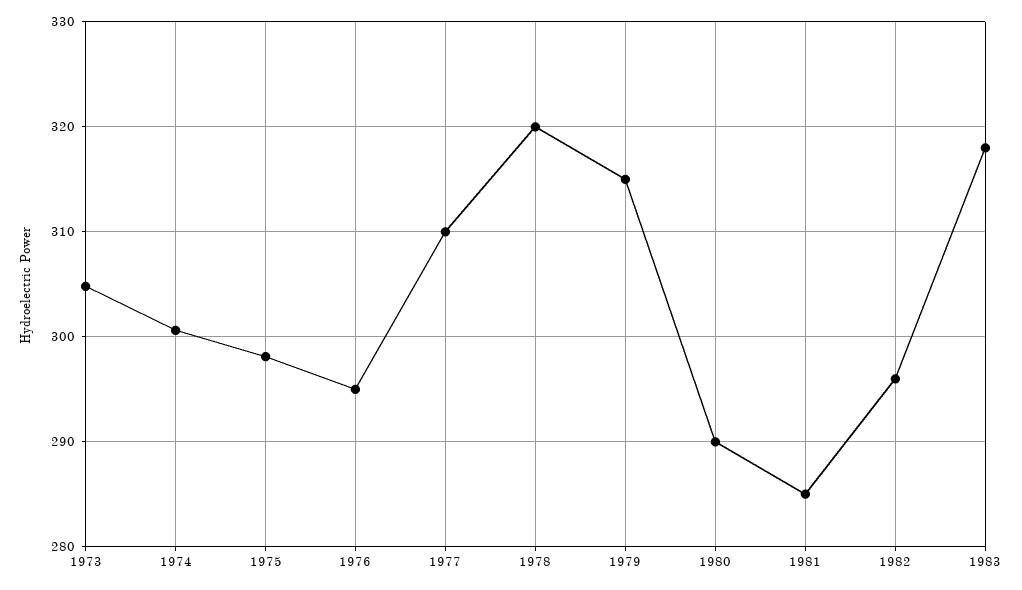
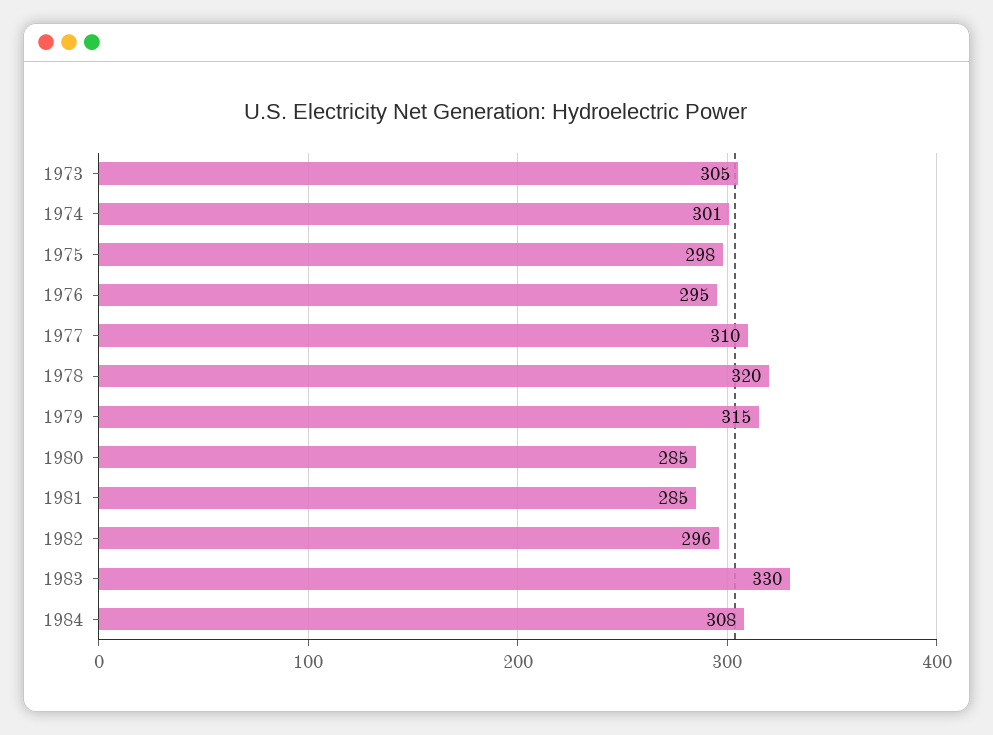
1980: 290 -> 285
1983: 318 -> 330
1984: none -> 308

